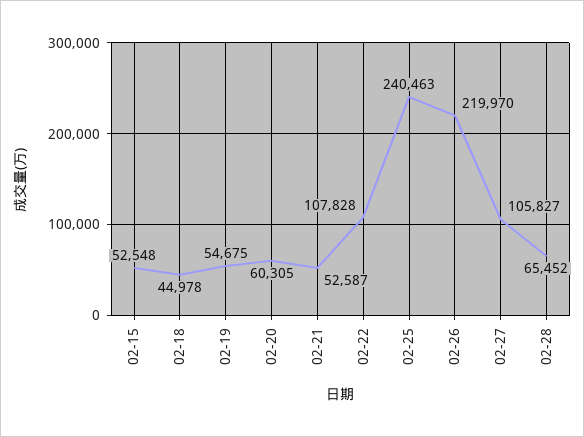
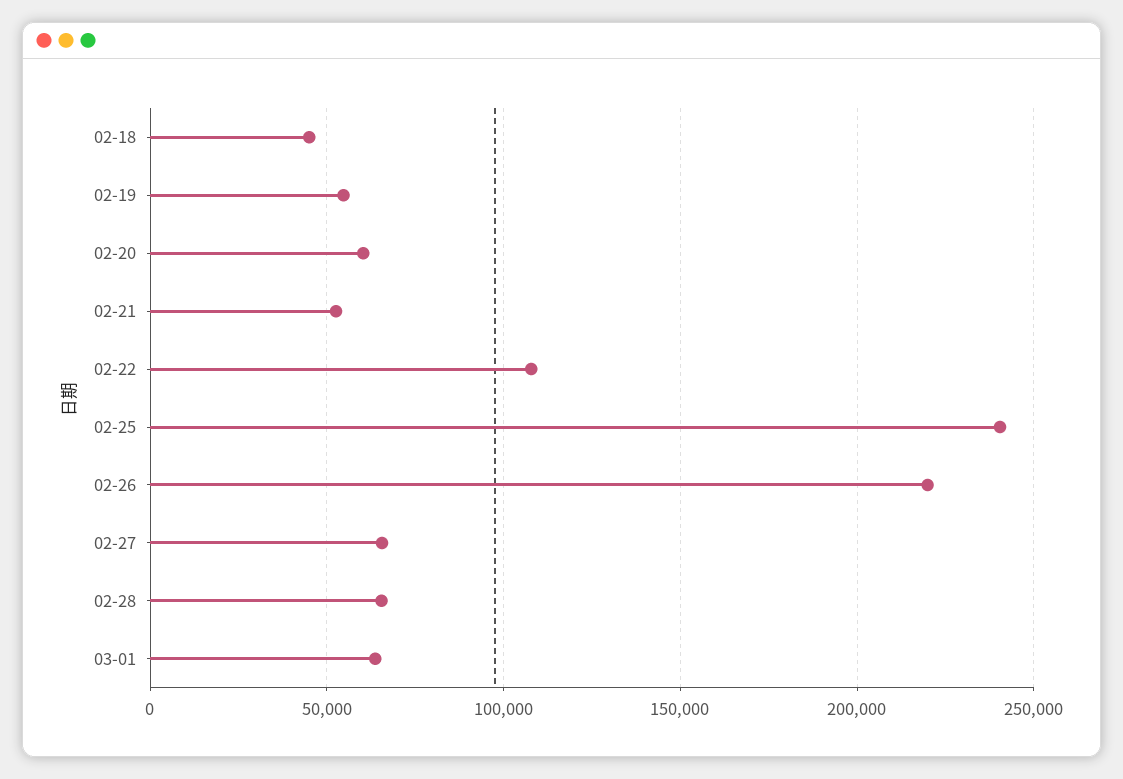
02-15: 52548 -> none
02-27: 105827 -> 65000
03-01: none -> 65000

